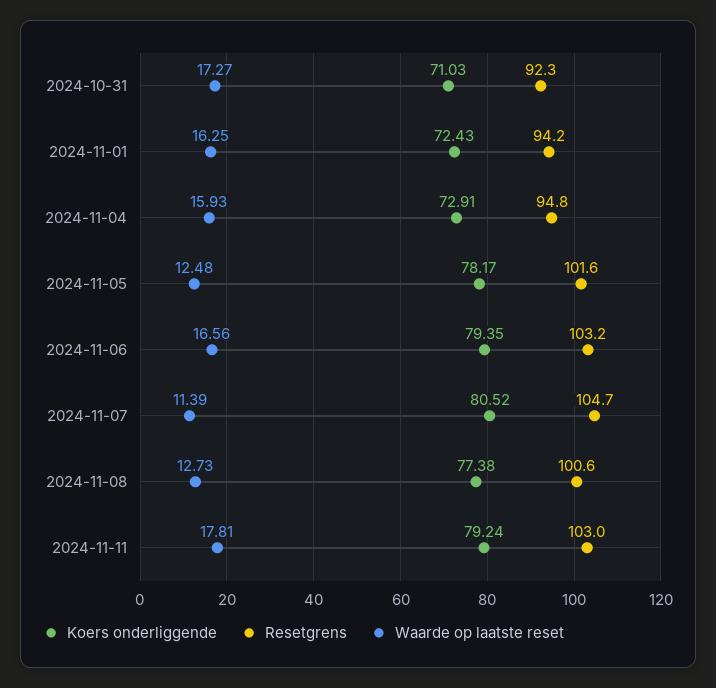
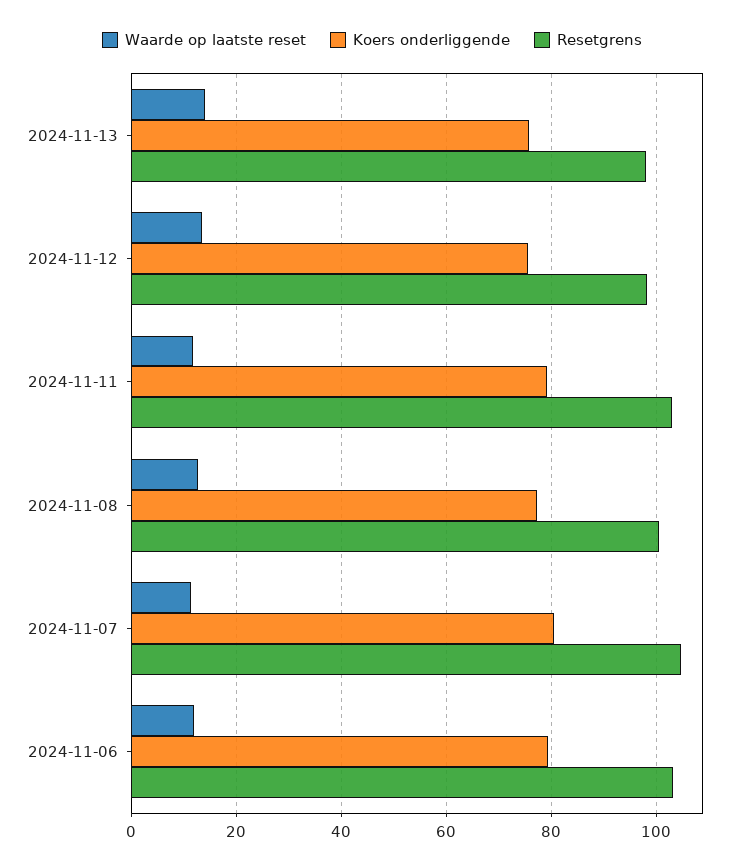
Koers onderliggende, 2024-10-31: 71.03 -> none
Resetgrens, 2024-10-31: 92.3 -> none
Waarde op laatste reset, 2024-10-31: 17.27 -> none
Koers onderliggende, 2024-11-01: 72.43 -> none
Resetgrens, 2024-11-01: 94.2 -> none
Waarde op laatste reset, 2024-11-01: 16.25 -> none
Koers onderliggende, 2024-11-04: 72.91 -> none
Resetgrens, 2024-11-04: 94.8 -> none
Waarde op laatste reset, 2024-11-04: 15.93 -> none
Koers onderliggende, 2024-11-05: 78.17 -> none
Resetgrens, 2024-11-05: 101.6 -> none
Waarde op laatste reset, 2024-11-05: 12.48 -> none
Waarde op laatste reset, 2024-11-06: 16.56 -> 12
Waarde op laatste reset, 2024-11-11: 17.81 -> 12
Waarde op laatste reset, 2024-11-13: none -> 14
Koers onderliggende, 2024-11-13: none -> 76
Resetgrens, 2024-11-13: none -> 98
Waarde op laatste reset, 2024-11-12: none -> 14
Koers onderliggende, 2024-11-12: none -> 76
Resetgrens, 2024-11-12: none -> 98

